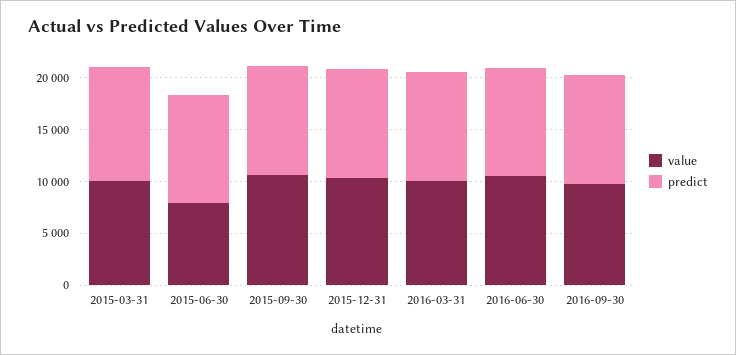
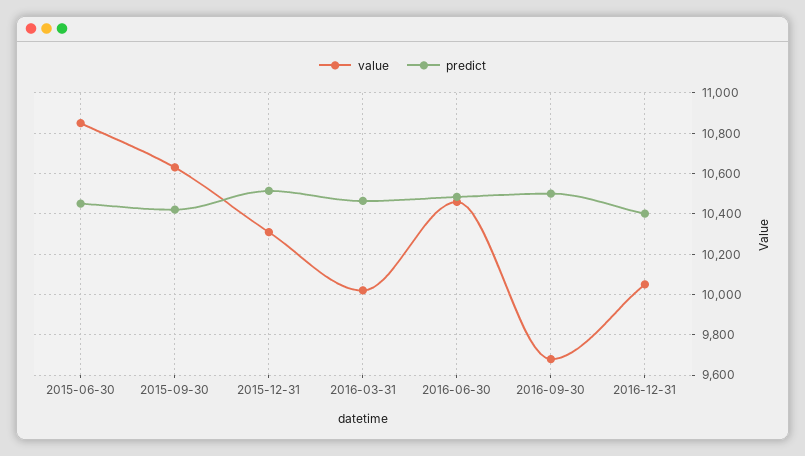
value, 2015-03-31: 10000 -> none
predict, 2015-03-31: 11000 -> none
value, 2015-06-30: 8000 -> 10850
value, 2016-12-31: none -> 10050
predict, 2016-12-31: none -> 10400

